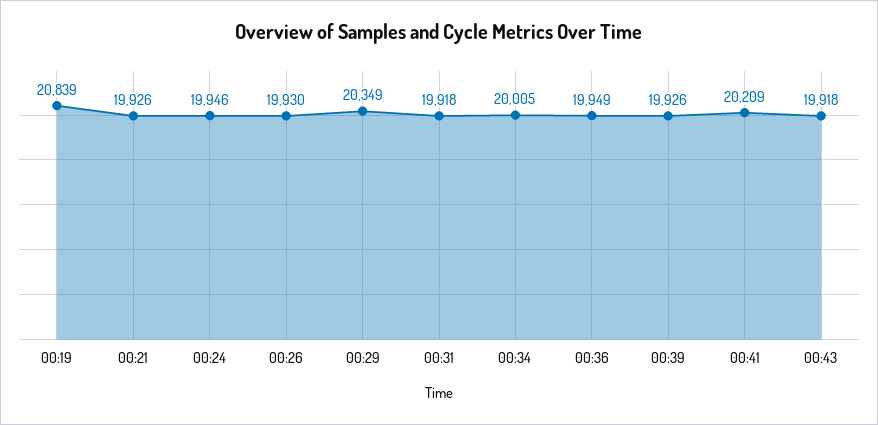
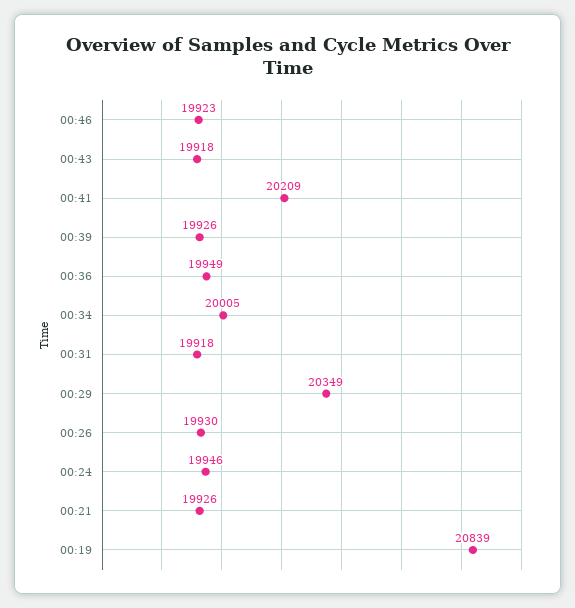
00:46: none -> 19923

